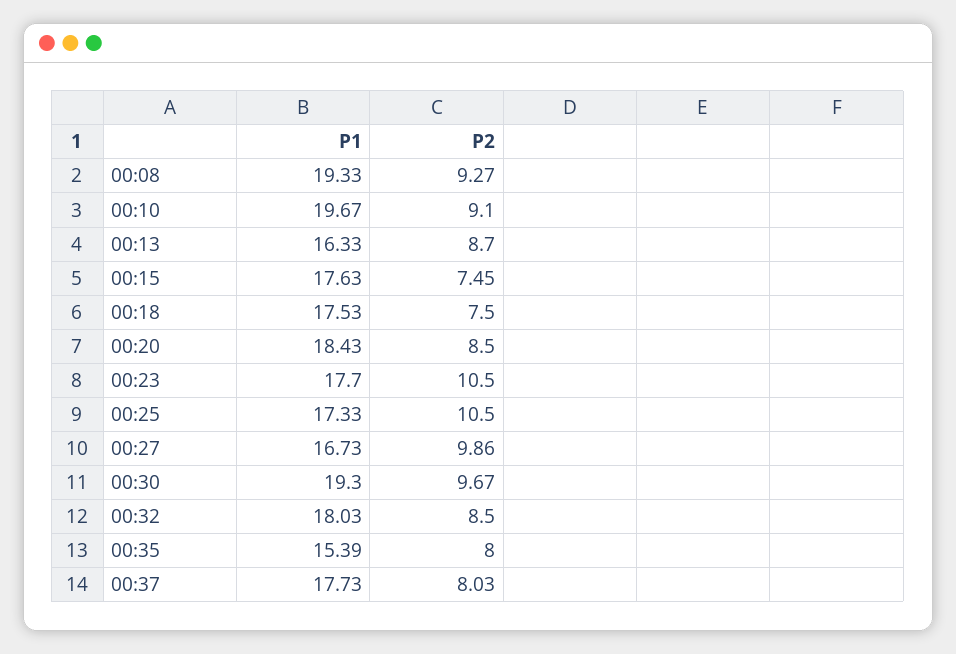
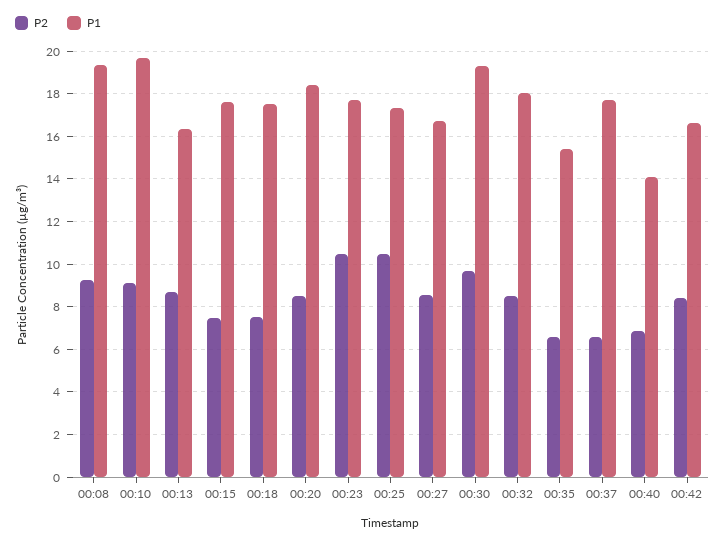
P2, 00:27: 9.86 -> 8.5
P2, 00:35: 8 -> 6.5
P2, 00:37: 8.03 -> 6.5
P2, 00:40: none -> 7
P1, 00:40: none -> 14
P2, 00:42: none -> 8.5
P1, 00:42: none -> 16.5

